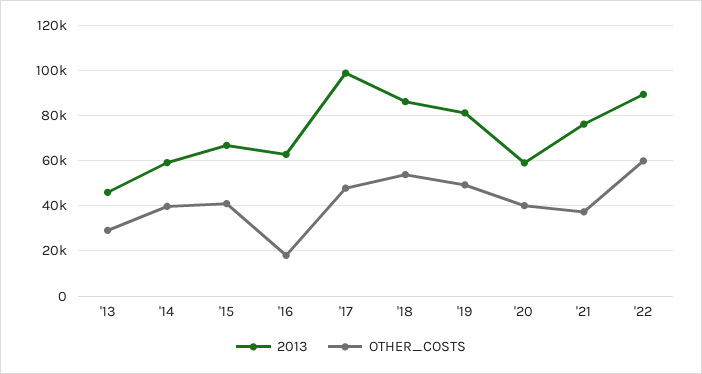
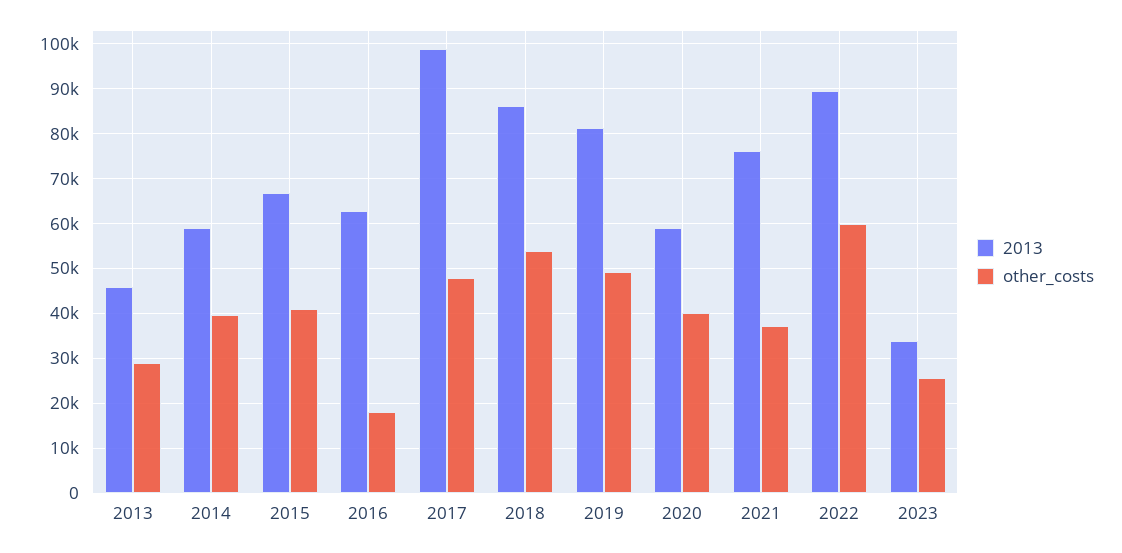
2013, 2023: none -> 34000
OTHER_COSTS, 2023: none -> 26000

